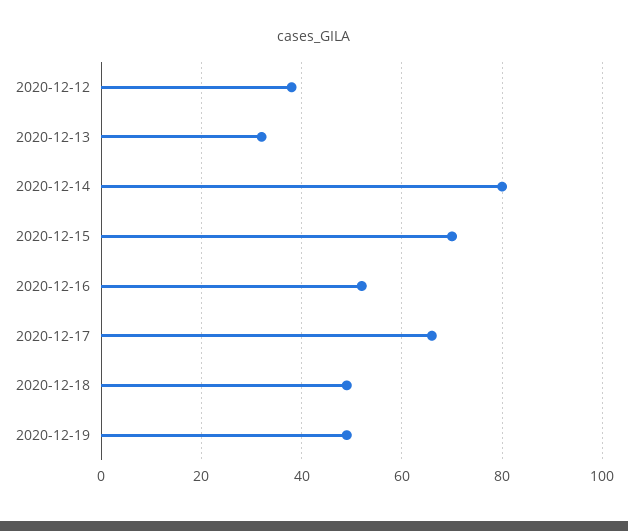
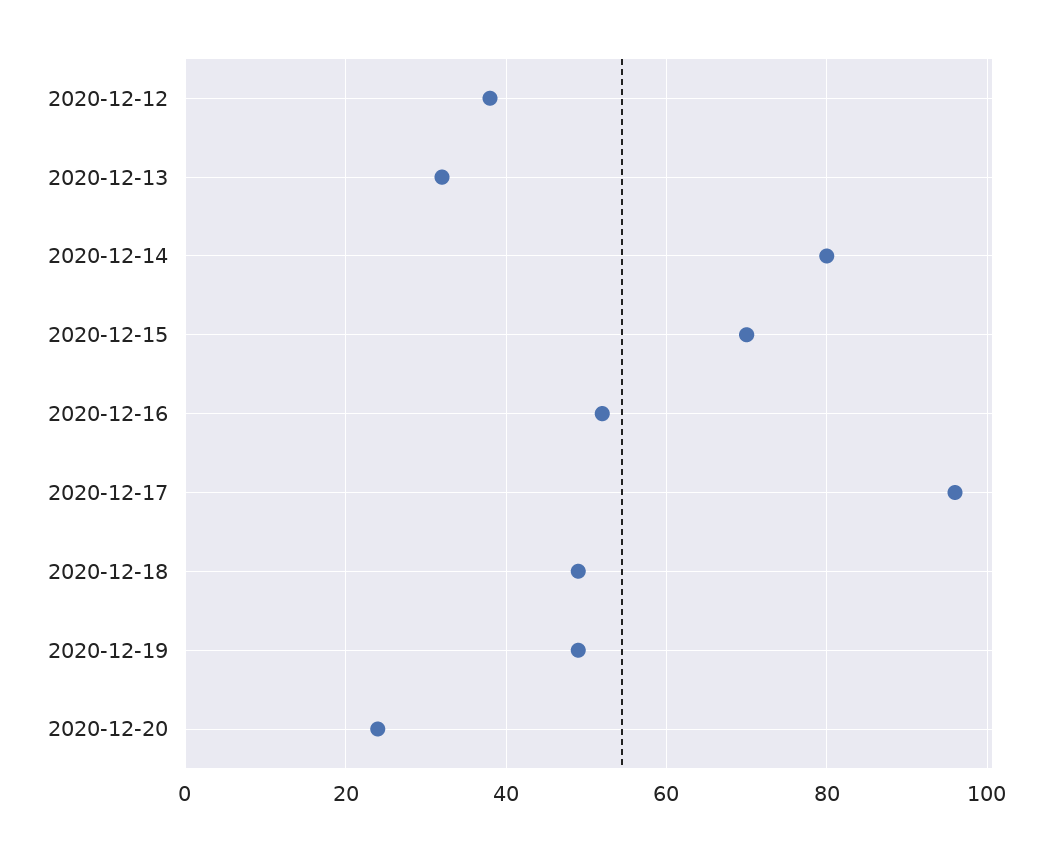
2020-12-17: 65 -> 95
2020-12-20: none -> 25

